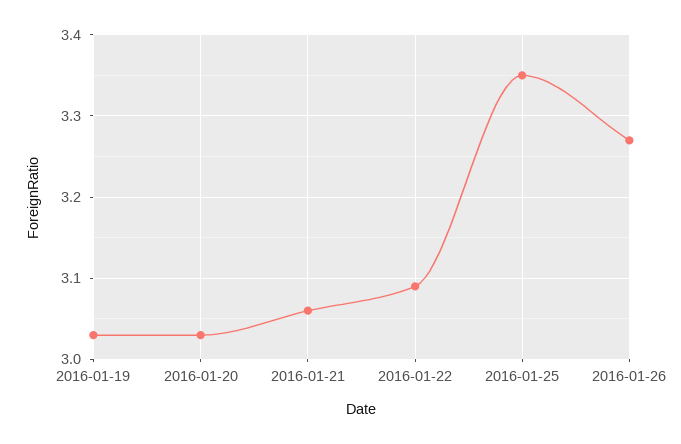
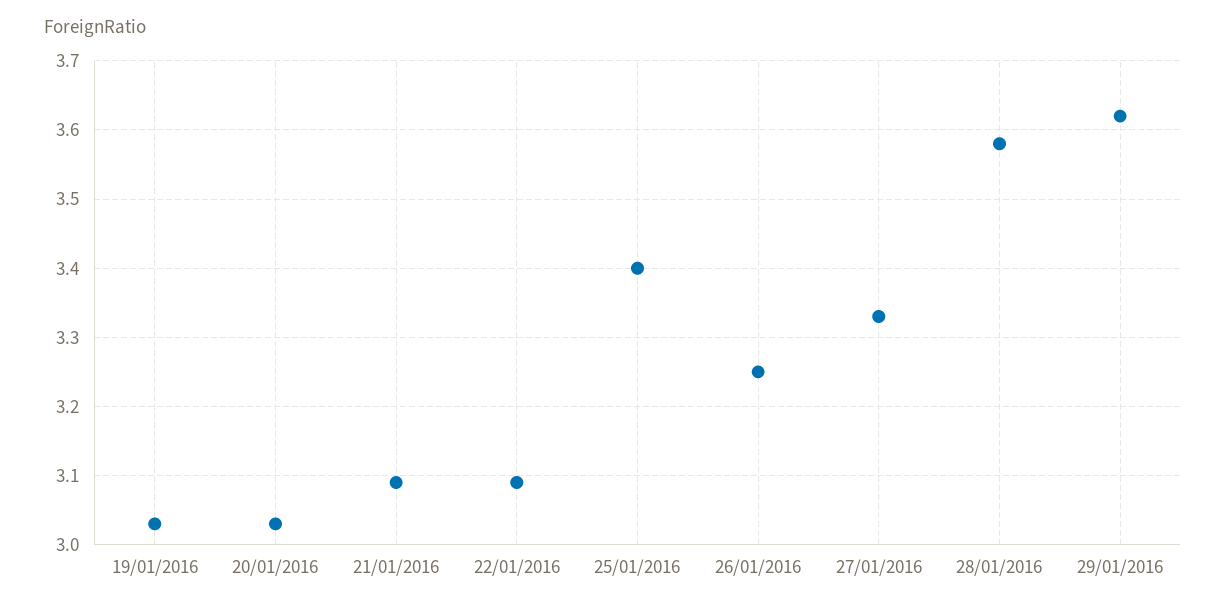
2016-01-21: 3.06 -> 3.09
2016-01-25: 3.35 -> 3.4
2016-01-26: 3.27 -> 3.25
27/01/2016: none -> 3.33
28/01/2016: none -> 3.58
29/01/2016: none -> 3.62

